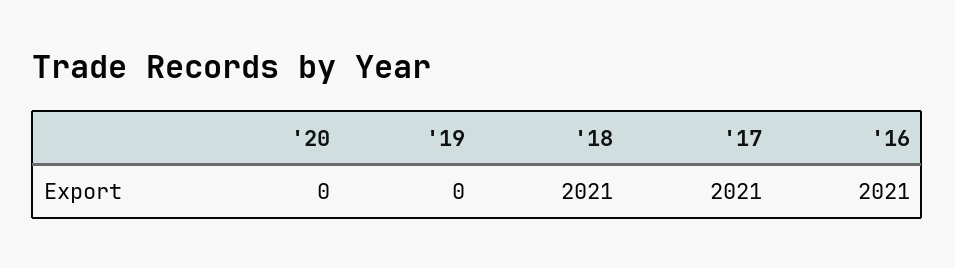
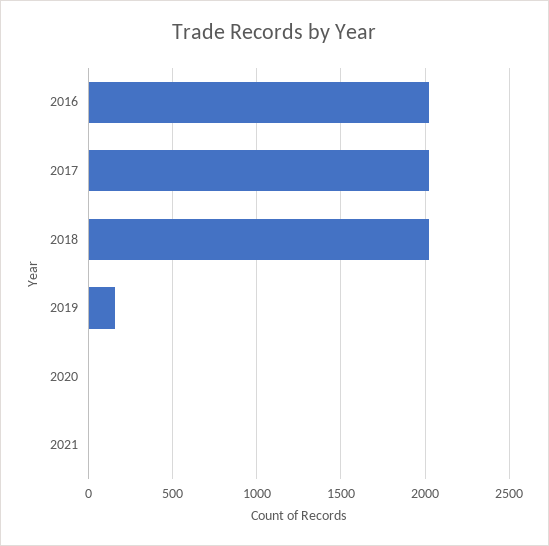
'19: 0 -> 150
2021: none -> 0

